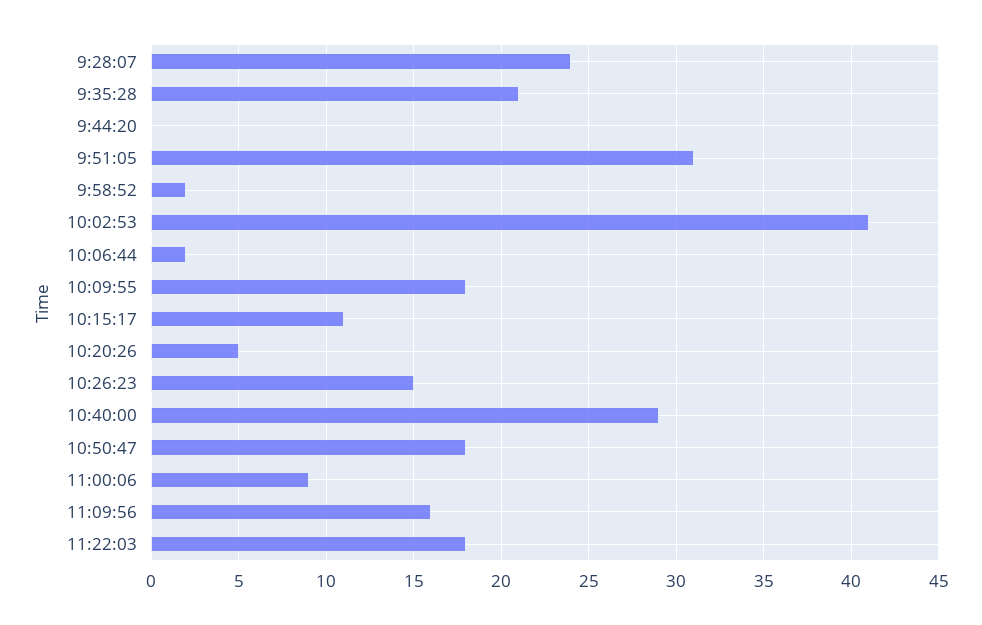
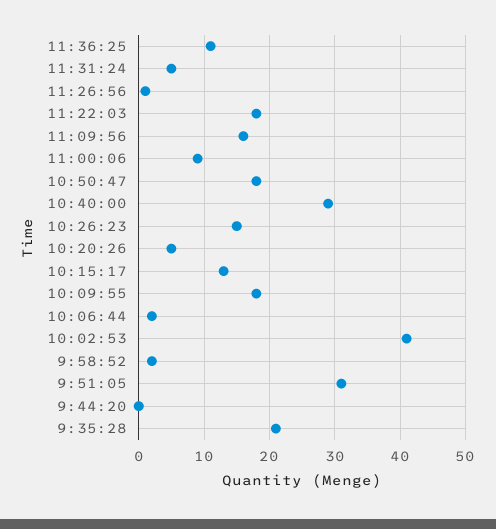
9:28:07: 24 -> none
10:15:17: 11 -> 13
11:36:25: none -> 11
11:31:24: none -> 5
11:26:56: none -> 1

